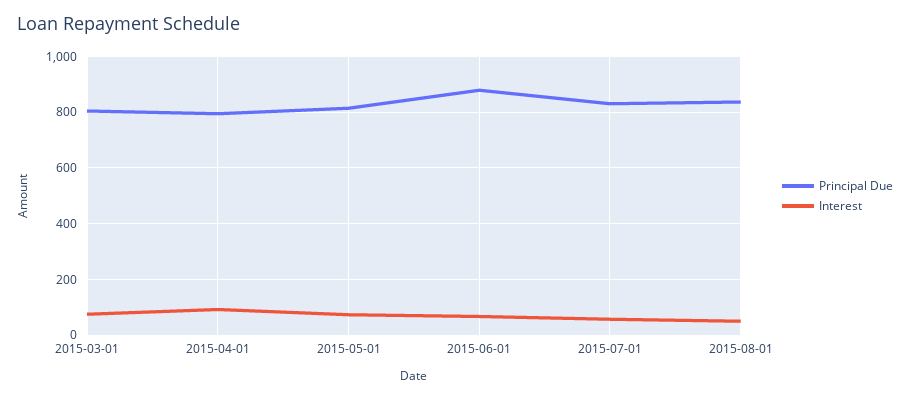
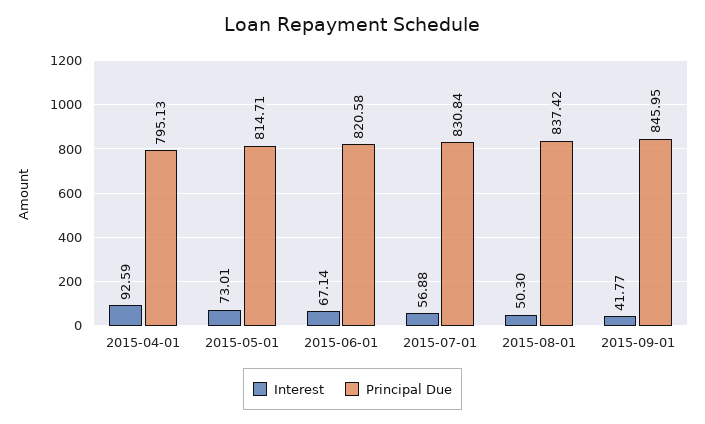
Principal Due, 2015-03-01: 800 -> none
Interest, 2015-03-01: 75 -> none
Principal Due, 2015-06-01: 875 -> 820.58
Interest, 2015-09-01: none -> 41.77
Principal Due, 2015-09-01: none -> 845.95

